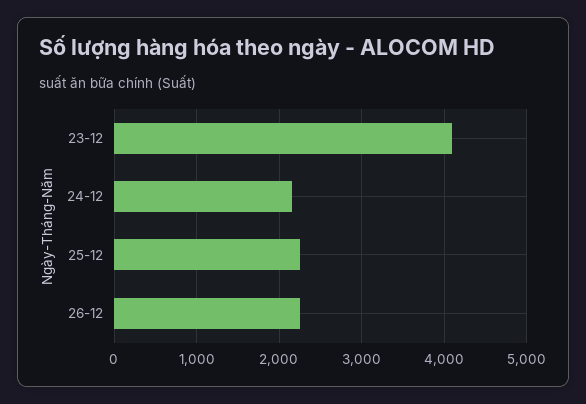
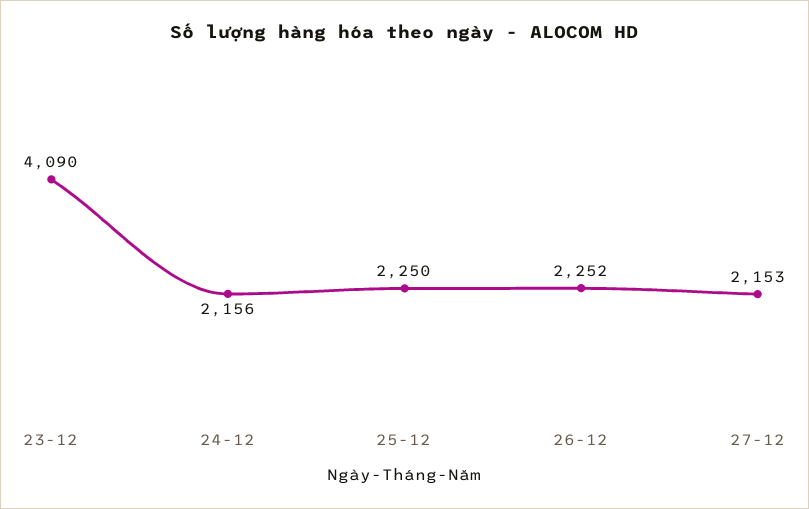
27-12: none -> 2153

